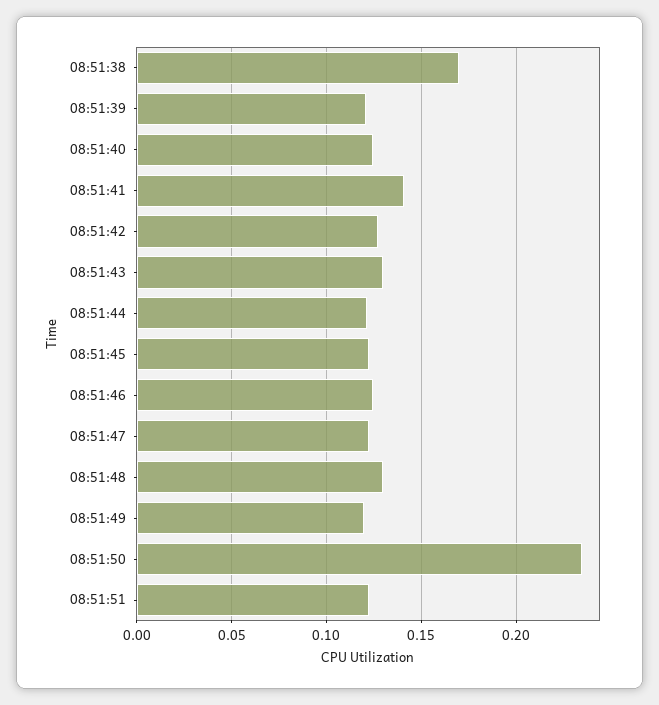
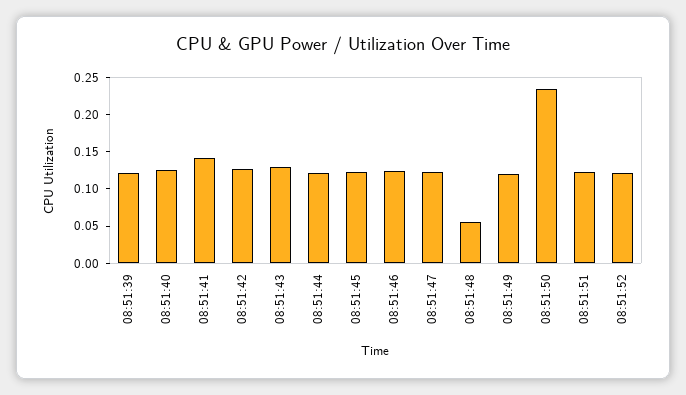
08:51:38: 0.17 -> none
08:51:48: 0.13 -> 0.05
08:51:52: none -> 0.125

